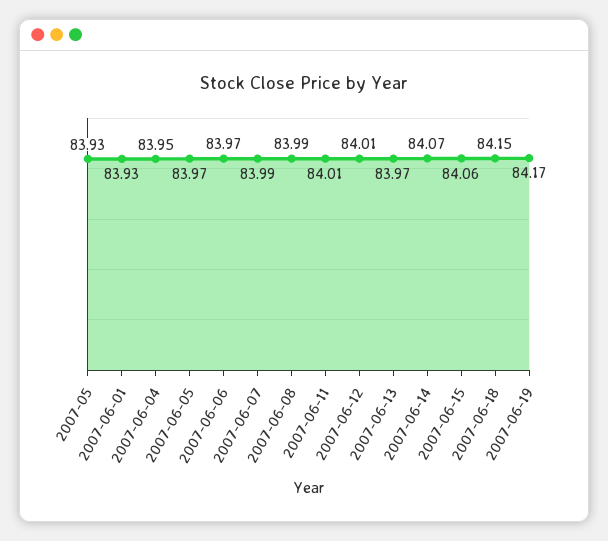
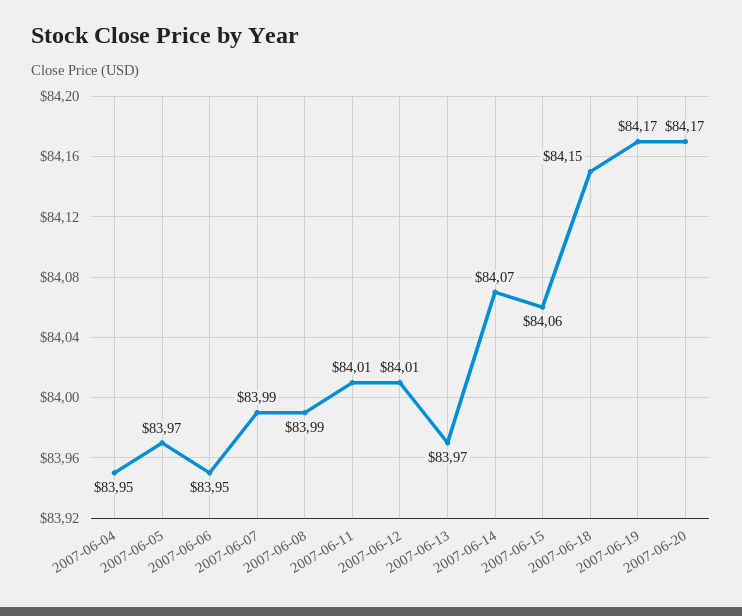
2007-05: 83.93 -> none
2007-06-01: 83.93 -> none
2007-06-06: 83.97 -> 83.95
2007-06-20: none -> 84.17

